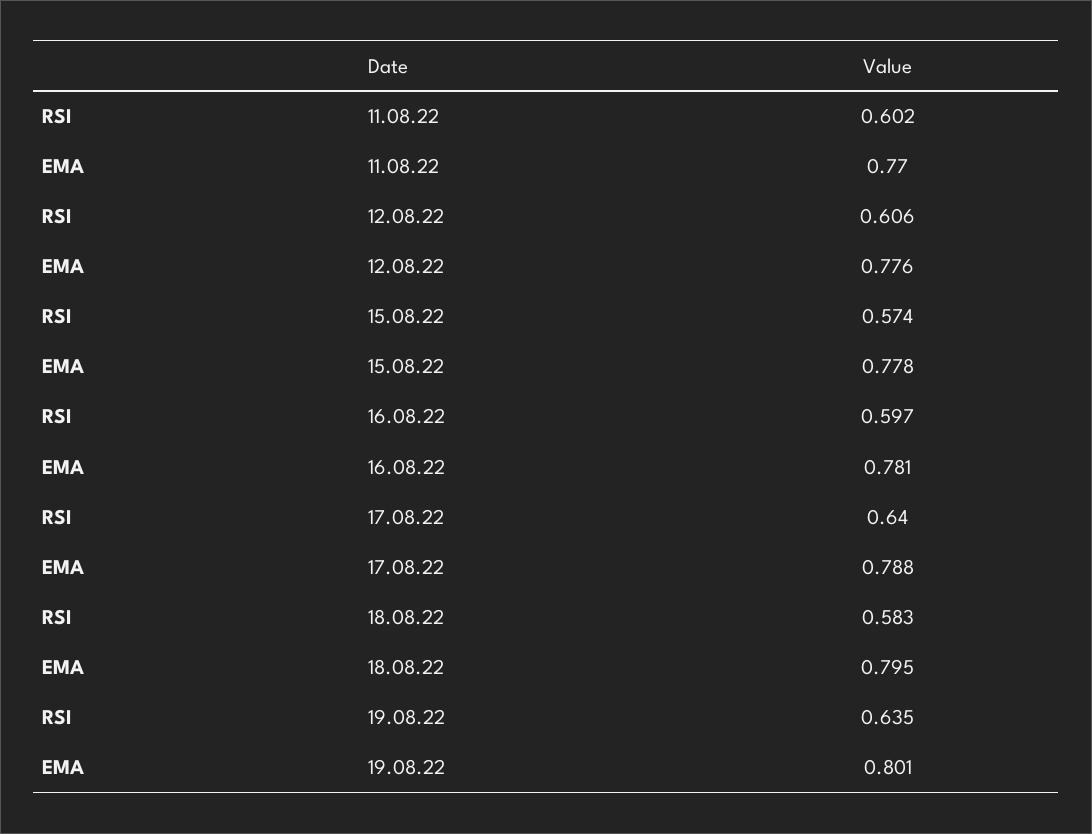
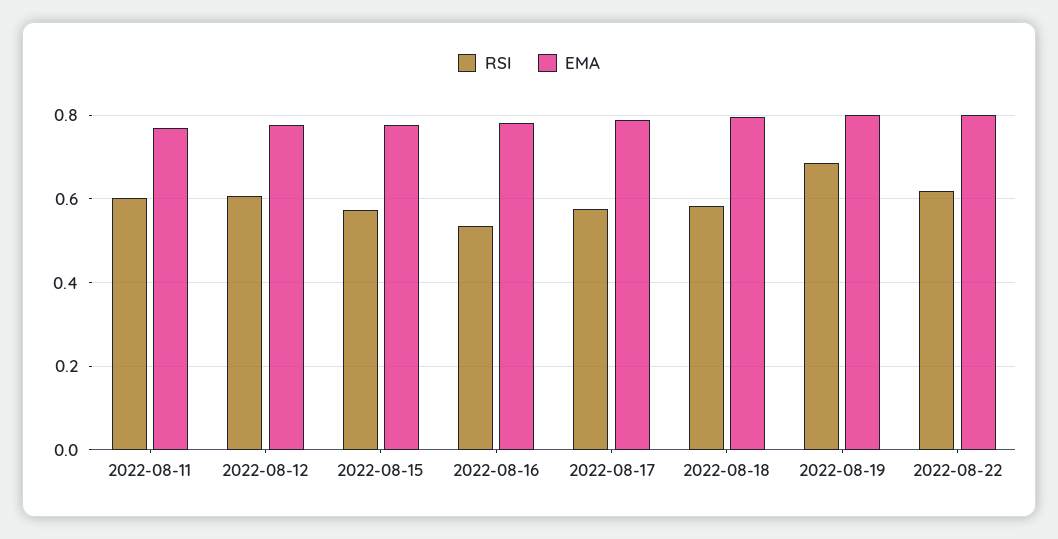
RSI, 16.08.22: 0.597 -> 0.54
RSI, 17.08.22: 0.64 -> 0.58
RSI, 19.08.22: 0.635 -> 0.68
RSI, 2022-08-22: none -> 0.62
EMA, 2022-08-22: none -> 0.8

